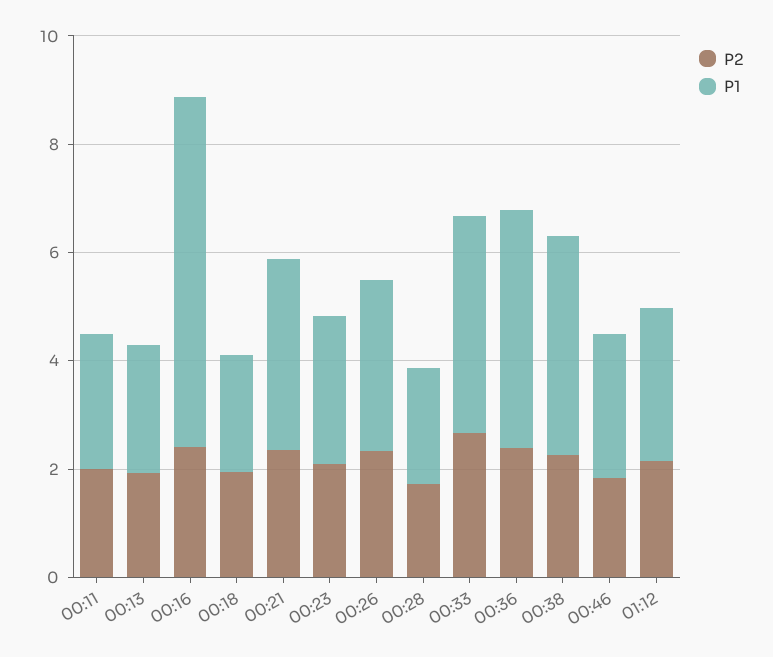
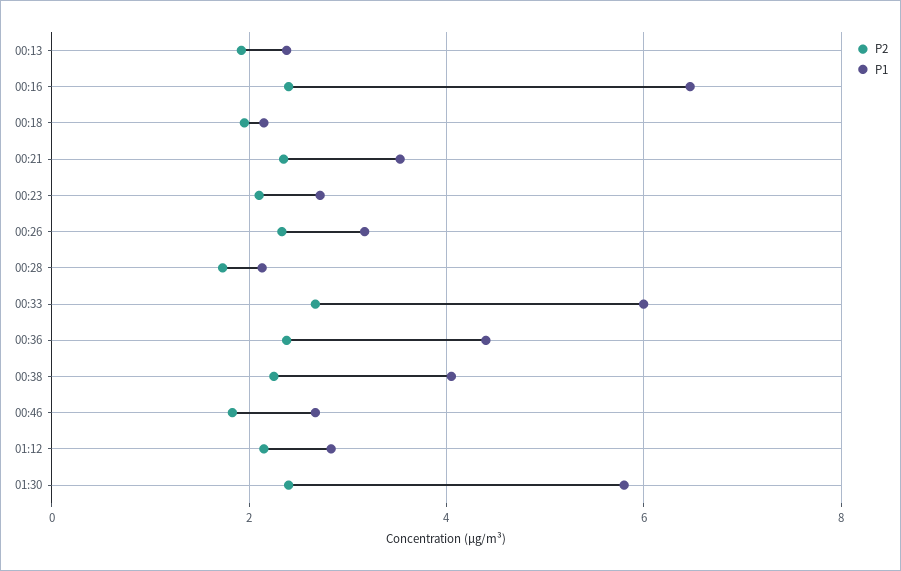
P2, 00:11: 2 -> none
P1, 00:11: 2.5 -> none
P1, 00:33: 4 -> 6
P2, 01:30: none -> 2.4
P1, 01:30: none -> 5.8

